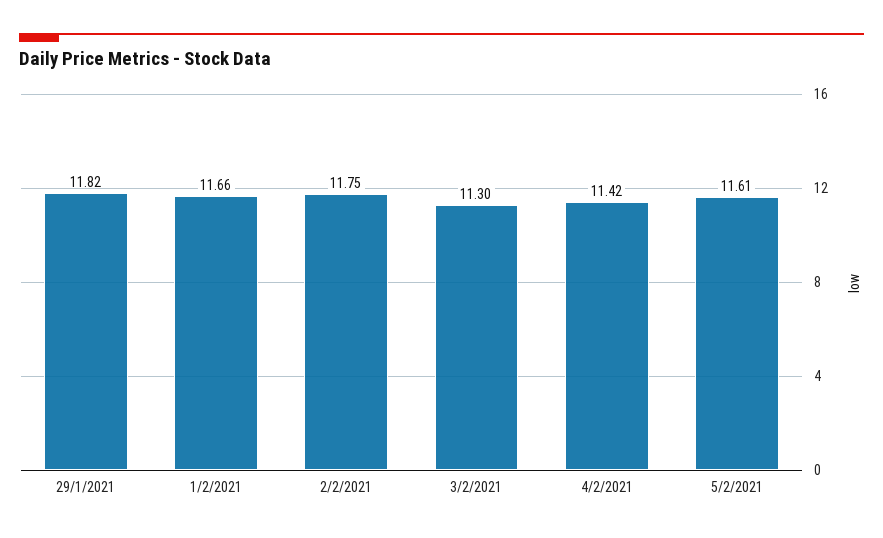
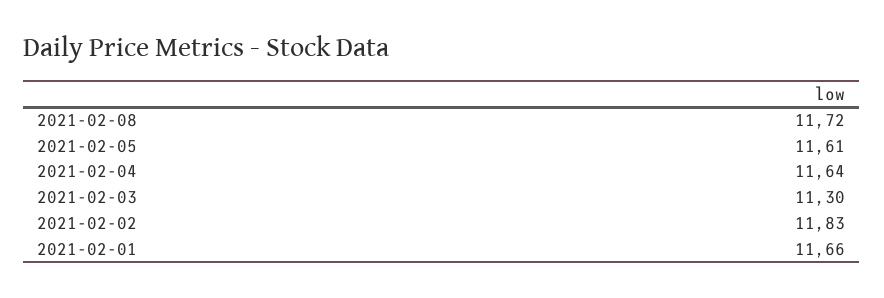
29/1/2021: 11.82 -> none
2/2/2021: 11.75 -> 11.83
4/2/2021: 11.42 -> 11.64
2021-02-08: none -> 11.72

